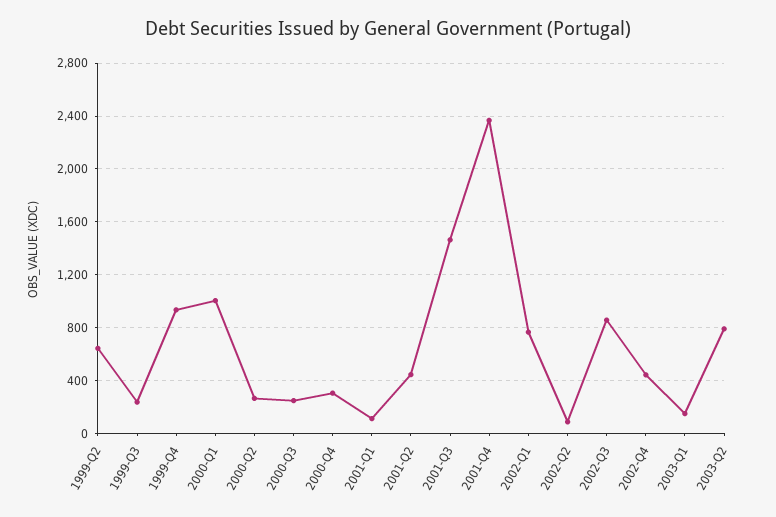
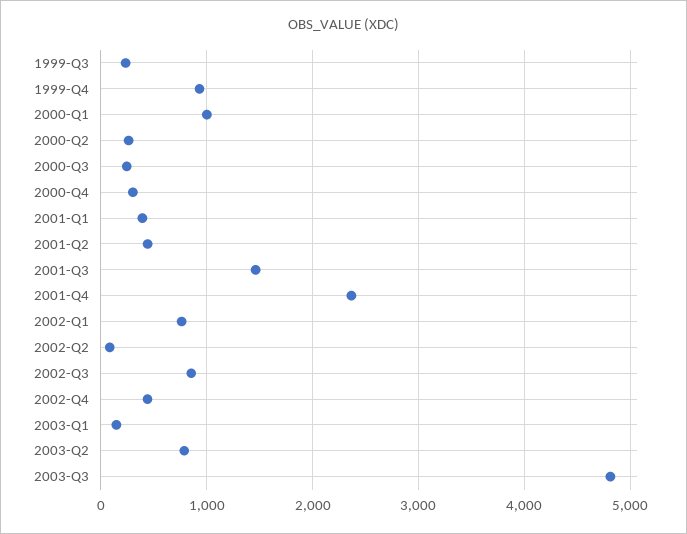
1999-Q2: 650 -> none
2001-Q1: 100 -> 400
2003-Q3: none -> 4800

